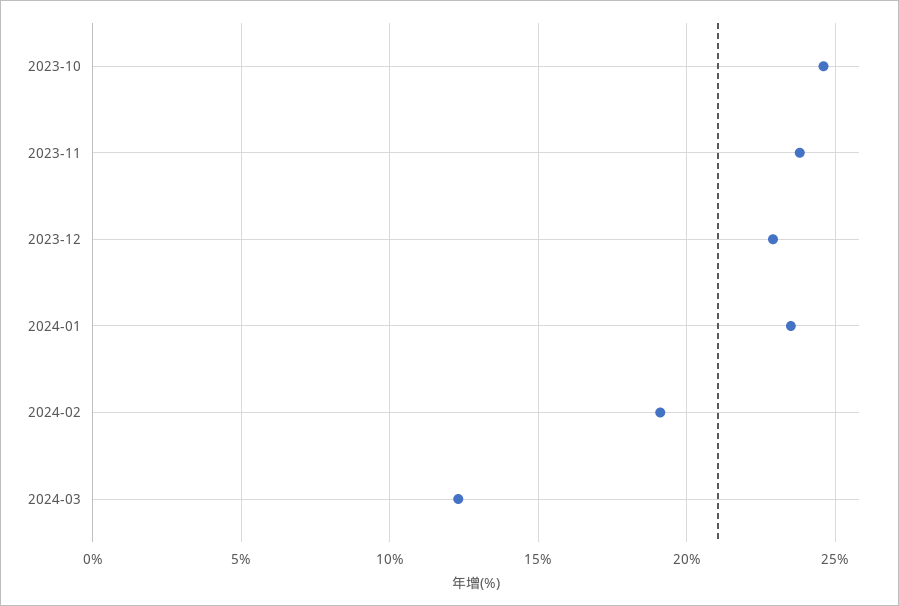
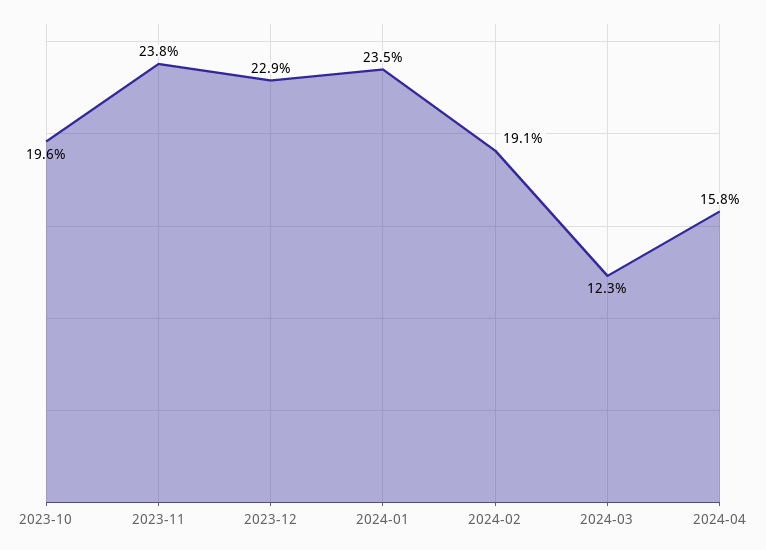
2023-10: 24.5 -> 19.6
2024-04: none -> 15.8

